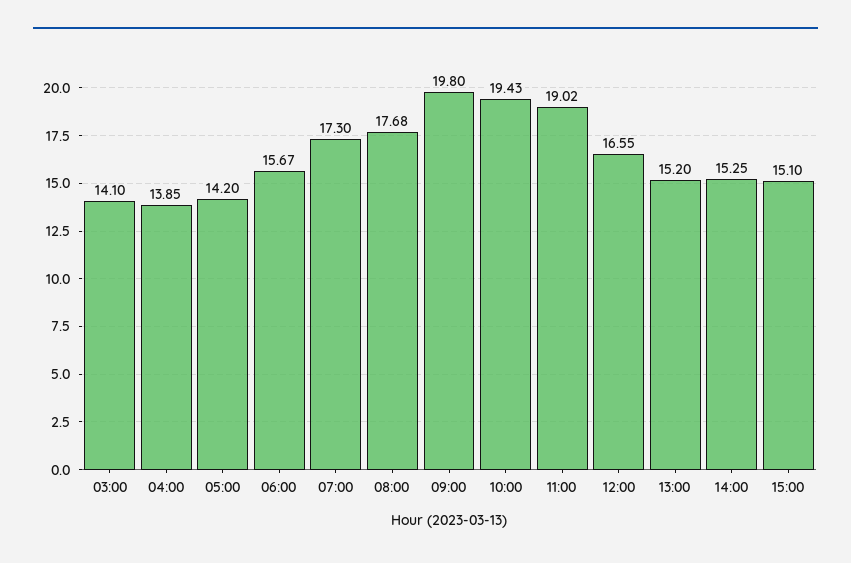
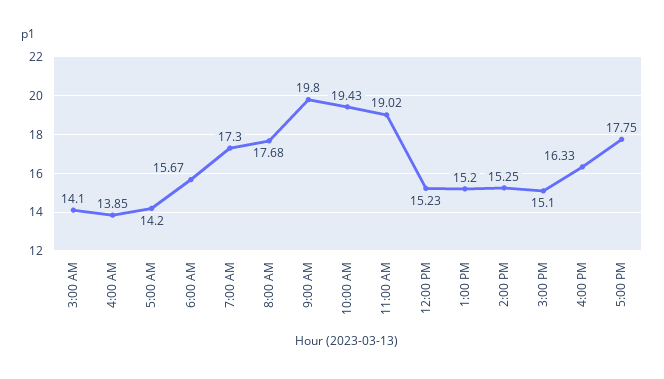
12:00: 16.55 -> 15.23
4:00 PM: none -> 16.33
5:00 PM: none -> 17.75

